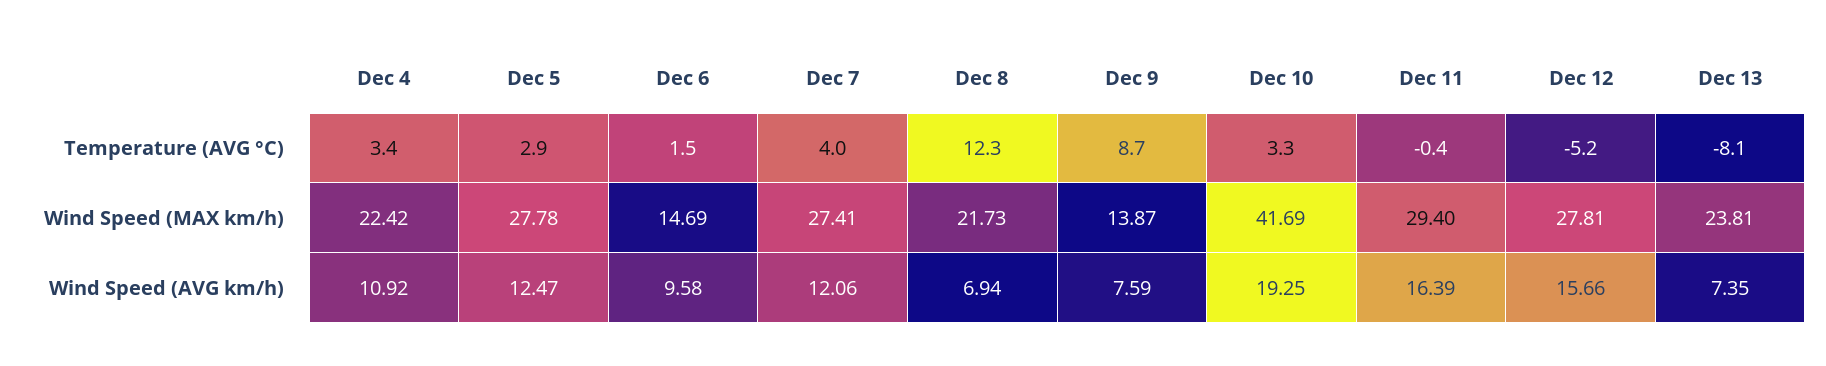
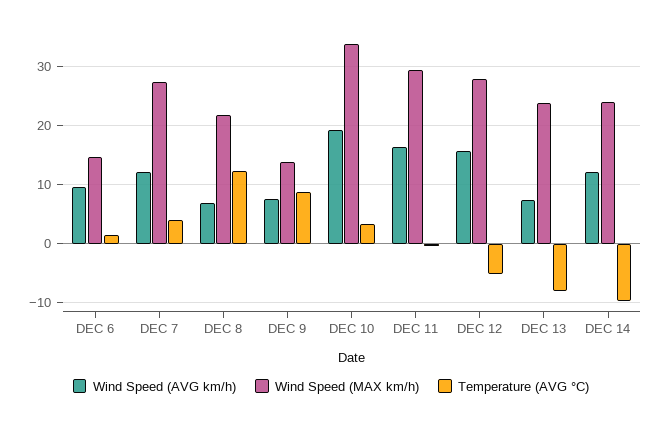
Temperature (AVG °C), Dec 4: 3.4 -> none
Temperature (AVG °C), Dec 5: 2.9 -> none
Wind Speed (MAX km/h), Dec 4: 22.42 -> none
Wind Speed (MAX km/h), Dec 5: 27.78 -> none
Wind Speed (MAX km/h), Dec 10: 41.69 -> 34
Wind Speed (AVG km/h), Dec 4: 10.92 -> none
Wind Speed (AVG km/h), Dec 5: 12.47 -> none
Wind Speed (AVG km/h), DEC 14: none -> 12
Wind Speed (MAX km/h), DEC 14: none -> 24
Temperature (AVG °C), DEC 14: none -> -10

